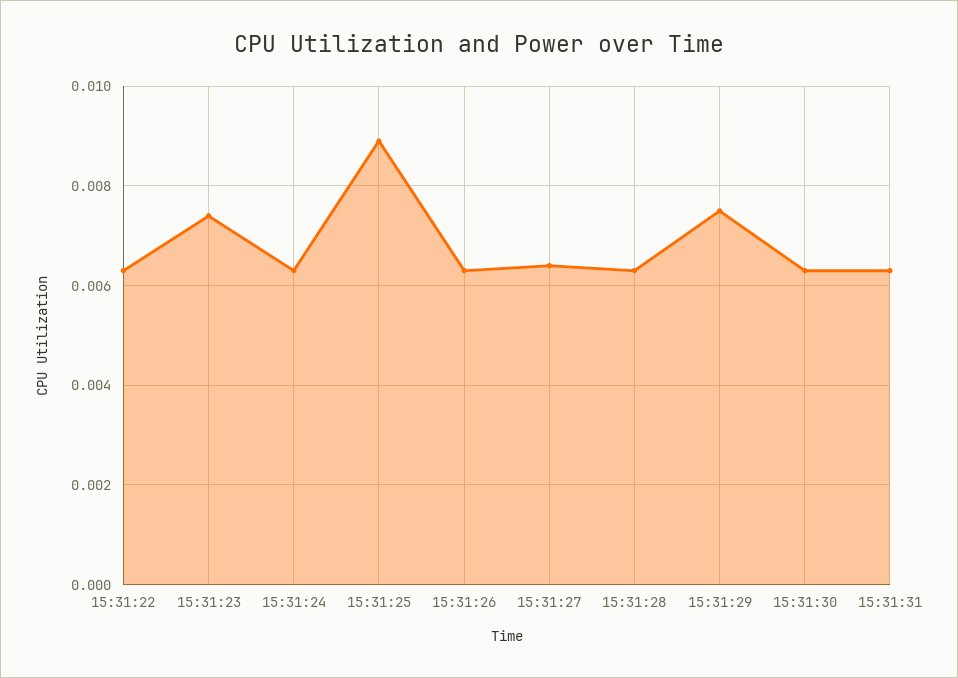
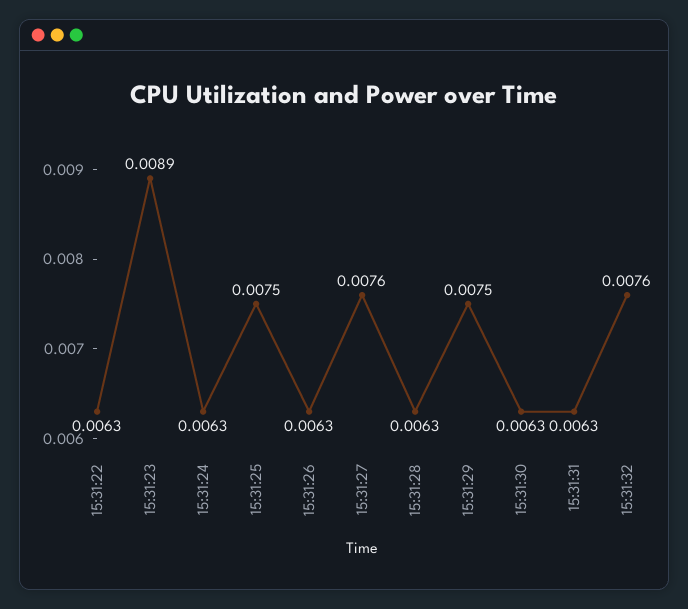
15:31:23: 0.0075 -> 0.0089
15:31:25: 0.009 -> 0.0075
15:31:27: 0.0065 -> 0.0076
15:31:32: none -> 0.0076

